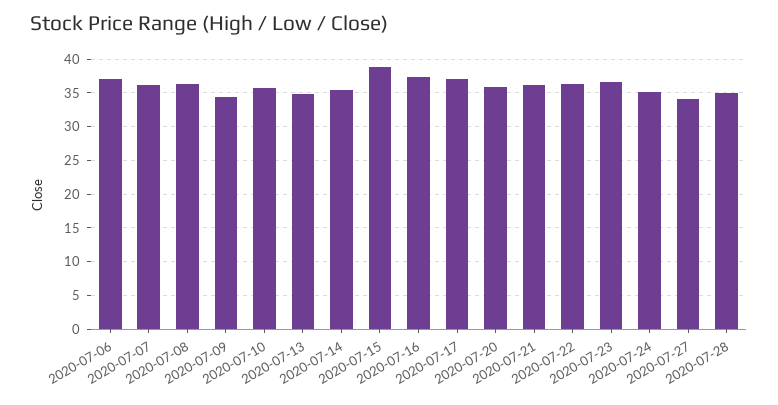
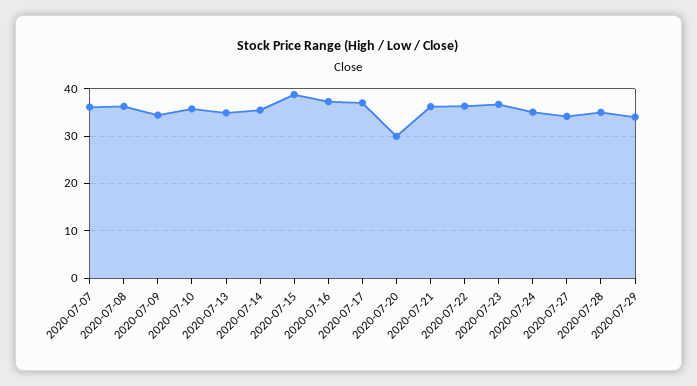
2020-07-06: 37 -> none
2020-07-20: 36 -> 30
2020-07-29: none -> 34

